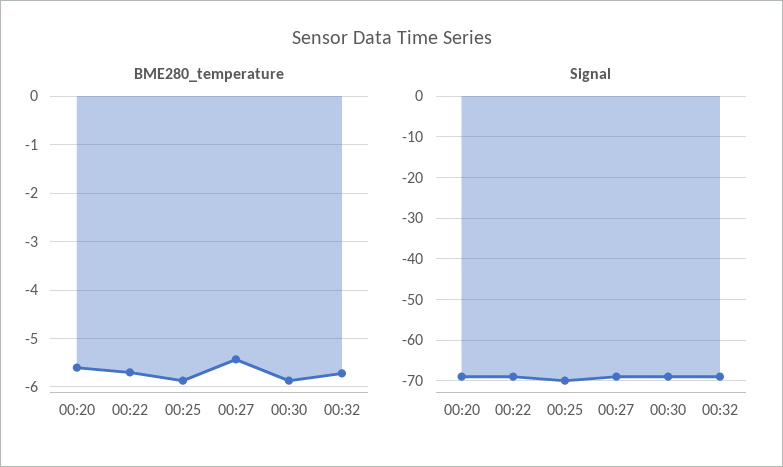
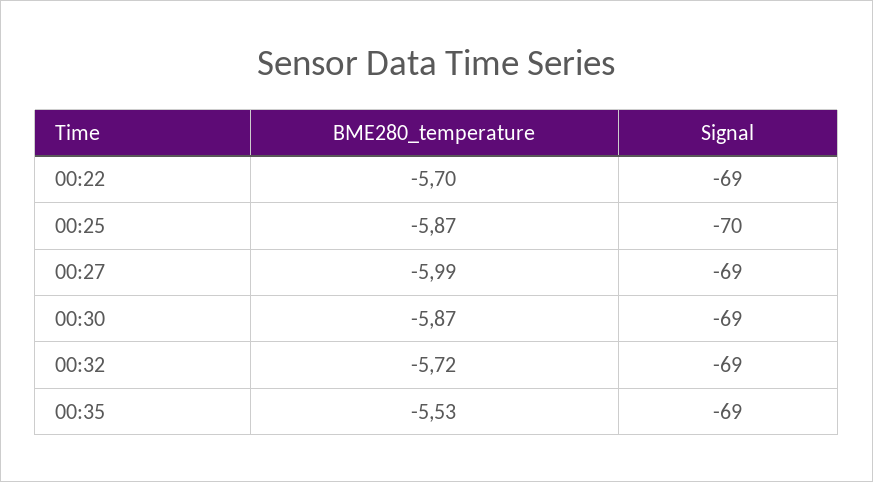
BME280_temperature, 00:20: -5.6 -> none
BME280_temperature, 00:27: -5.4 -> -5.99
Signal, 00:20: -70 -> none
BME280_temperature, 00:35: none -> -5.53
Signal, 00:35: none -> -69

